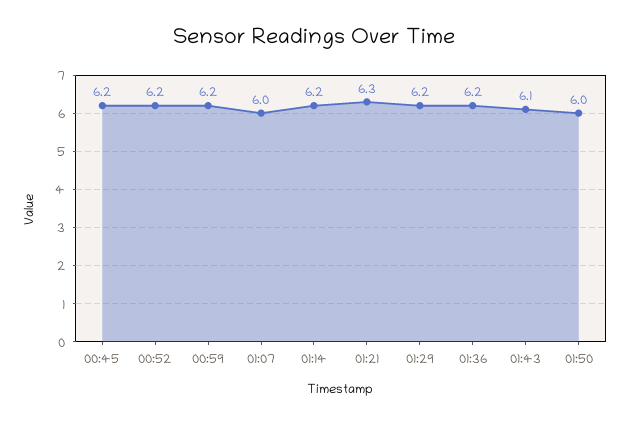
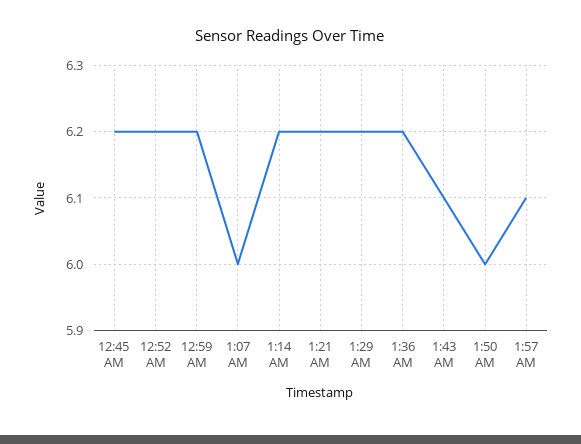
01:21: 6.3 -> 6.2
1:57 AM: none -> 6.1

